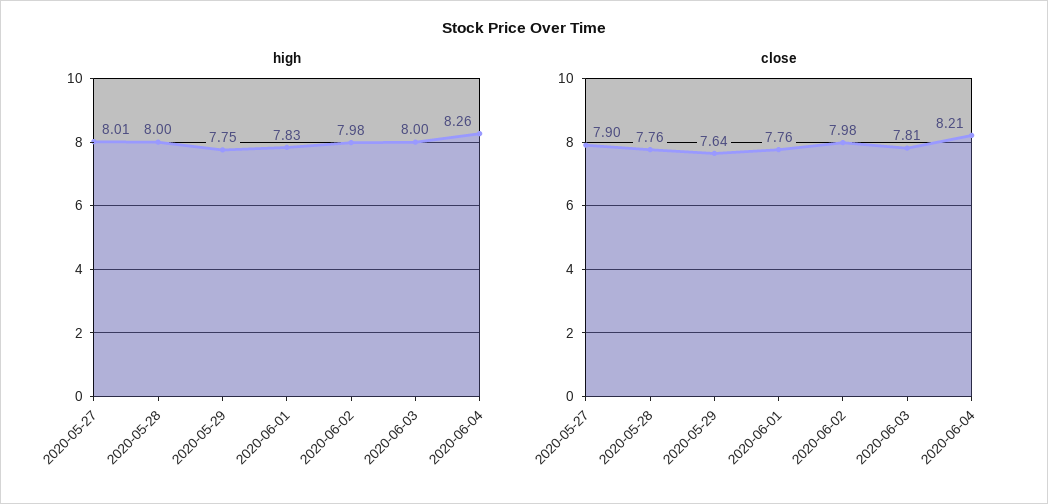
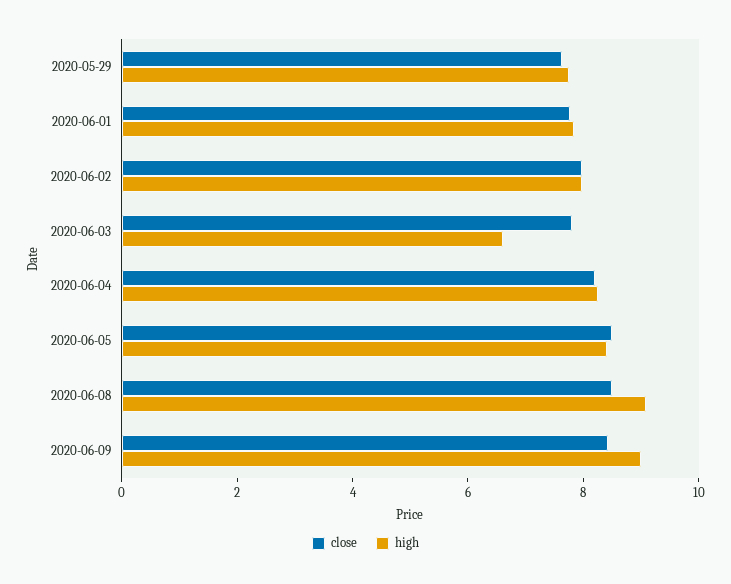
high, 2020-05-27: 8.01 -> none
high, 2020-05-28: 8 -> none
high, 2020-06-03: 8 -> 6.5
close, 2020-05-27: 7.9 -> none
close, 2020-05-28: 7.76 -> none
close, 2020-06-05: none -> 8.5
high, 2020-06-05: none -> 8.5
close, 2020-06-08: none -> 8.5
high, 2020-06-08: none -> 9
close, 2020-06-09: none -> 8.5
high, 2020-06-09: none -> 9

